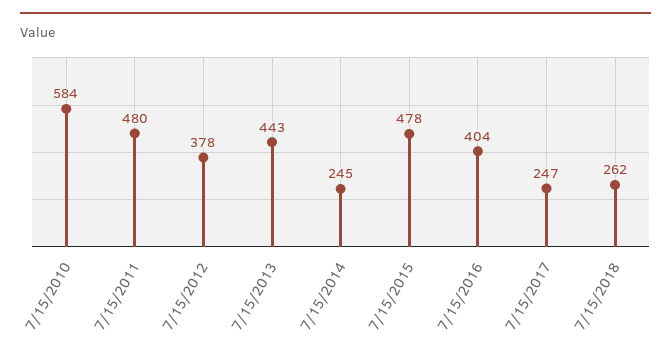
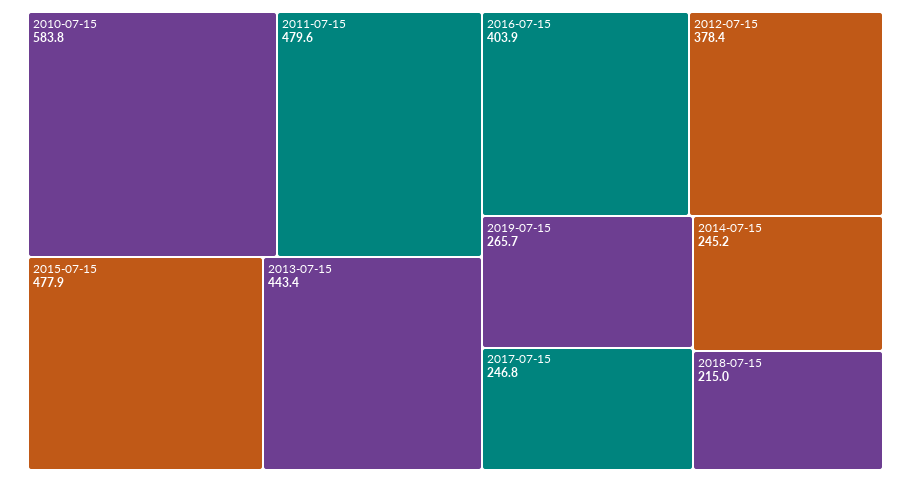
7/15/2018: 262 -> 215
2019-07-15: none -> 265.7

